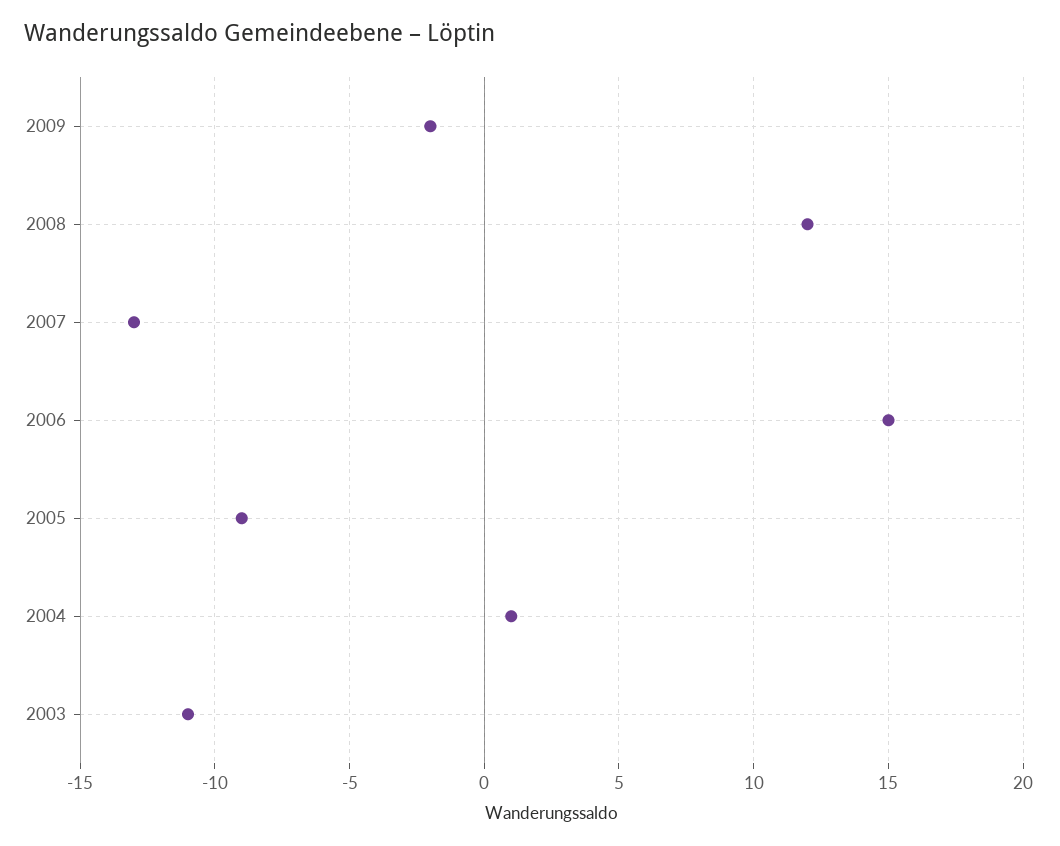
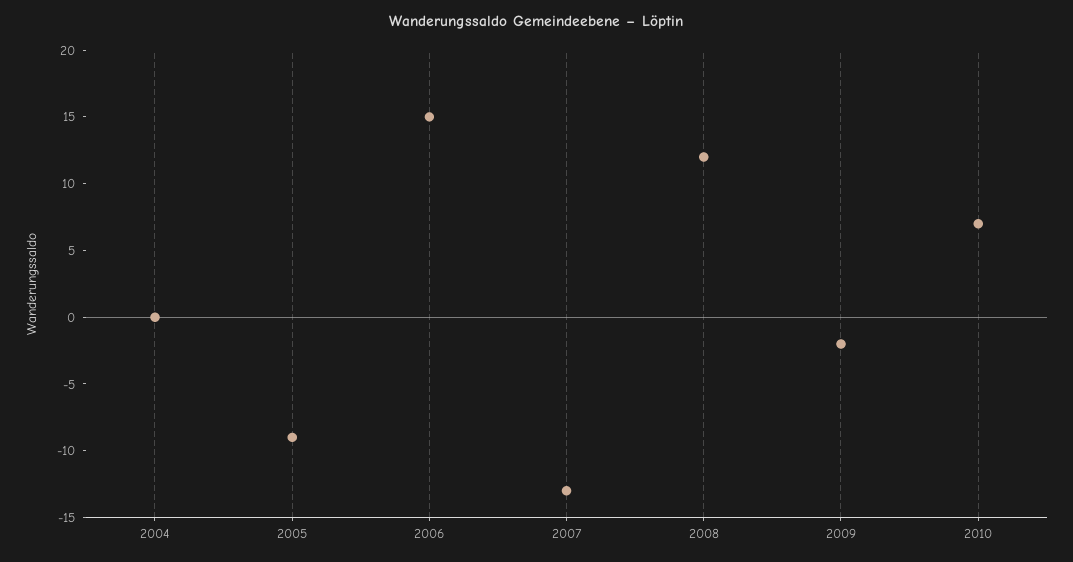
2004: 1 -> 0
2003: -11 -> none
2010: none -> 7

